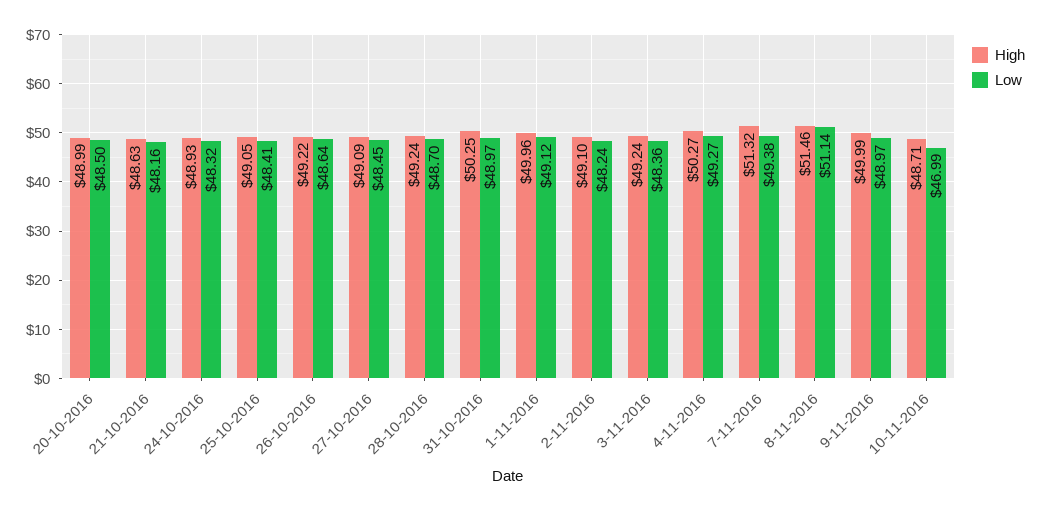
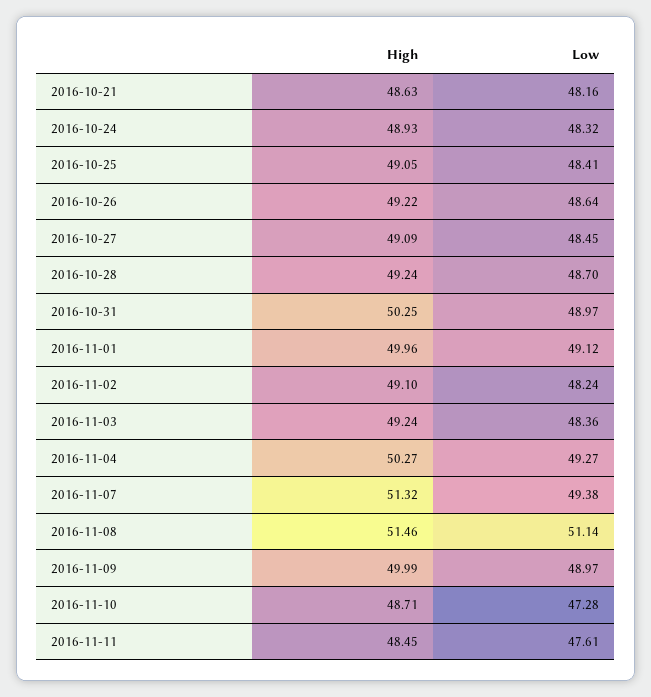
High, 20-10-2016: 48.99 -> none
Low, 20-10-2016: 48.5 -> none
Low, 10-11-2016: 46.99 -> 47.28
High, 2016-11-11: none -> 48.45
Low, 2016-11-11: none -> 47.61

